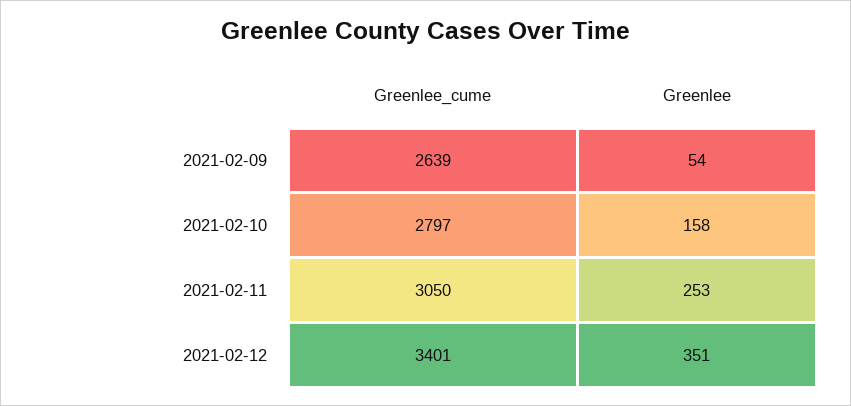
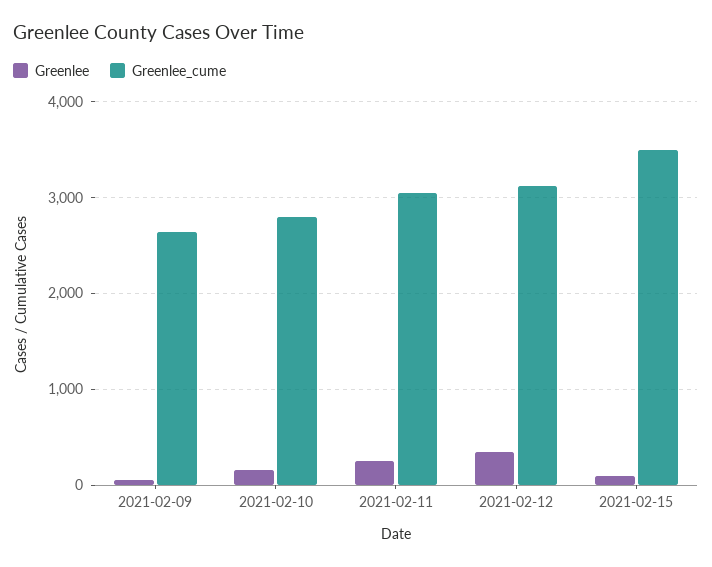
Greenlee_cume, 2021-02-12: 3401 -> 3100
Greenlee, 2021-02-15: none -> 100
Greenlee_cume, 2021-02-15: none -> 3500

